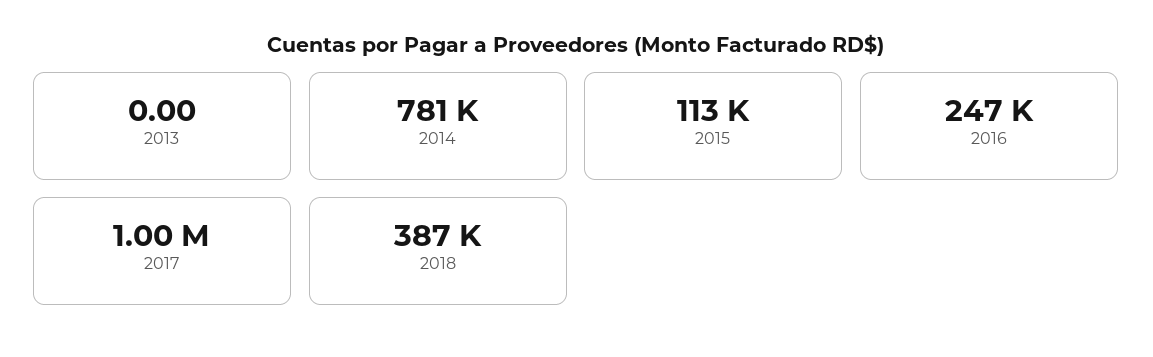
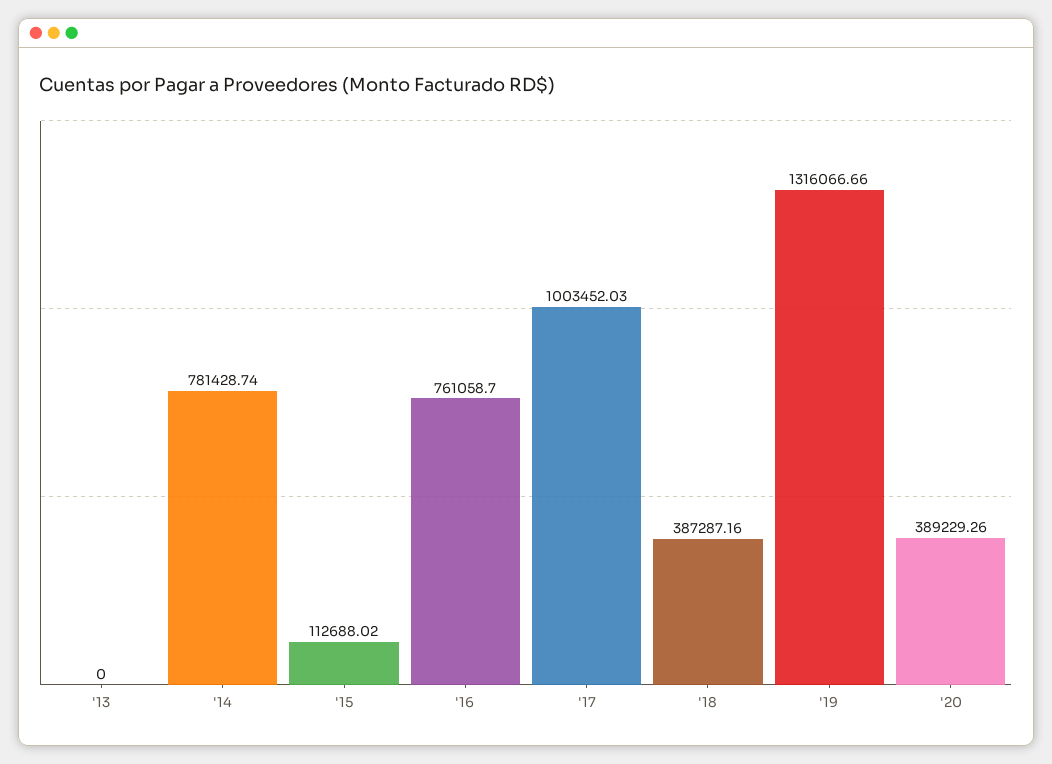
2016: 247000 -> 761058.7
'19: none -> 1316066.66
'20: none -> 389229.26

